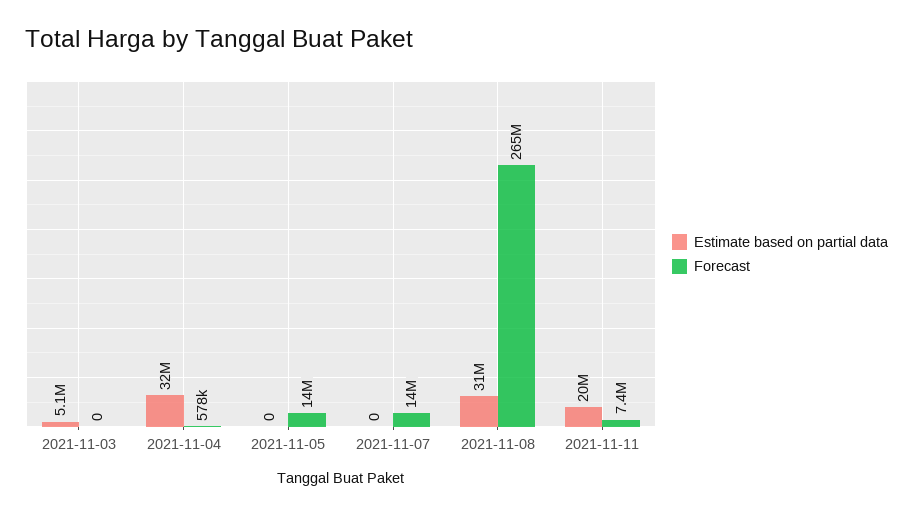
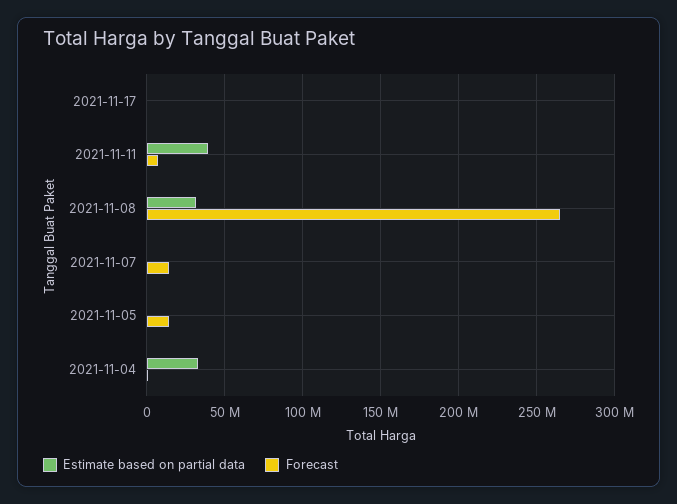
Estimate based on partial data, 2021-11-03: 5100000 -> none
Forecast, 2021-11-03: 0 -> none
Estimate based on partial data, 2021-11-11: 20000000 -> 40000000
Estimate based on partial data, 2021-11-17: none -> 0
Forecast, 2021-11-17: none -> 0

